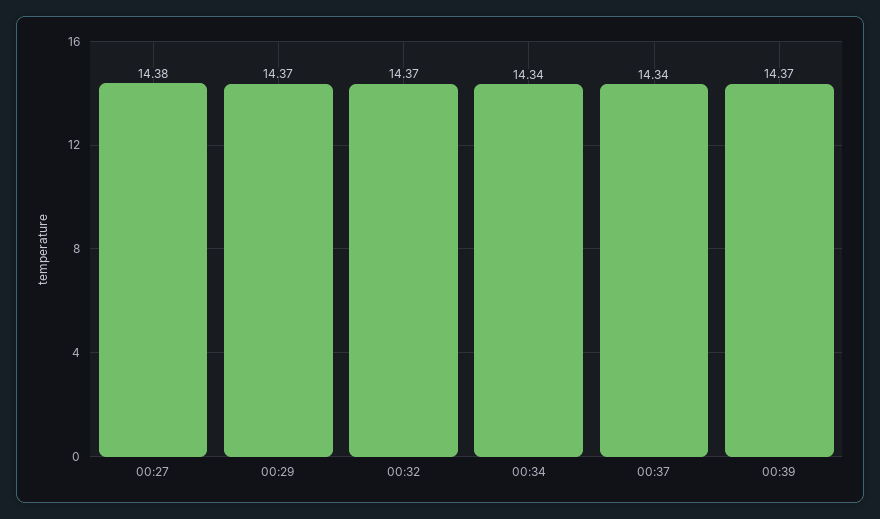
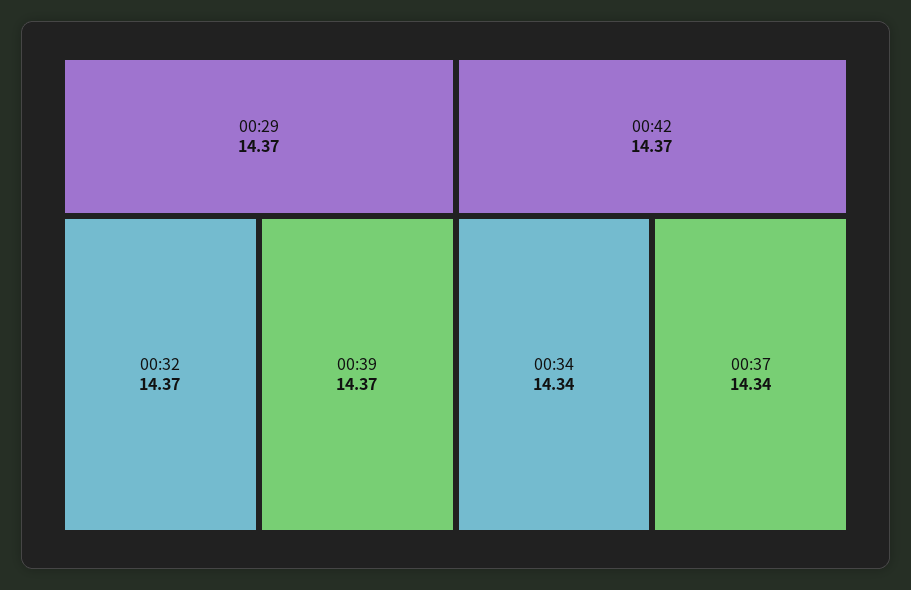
00:27: 14.38 -> none
00:42: none -> 14.37

